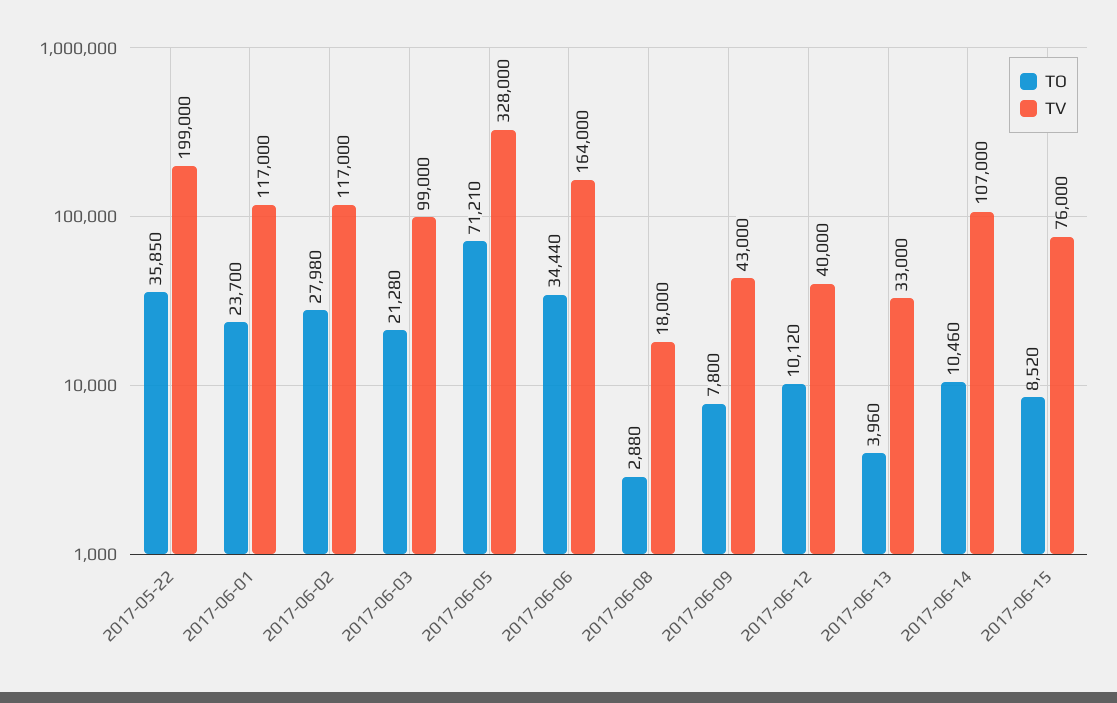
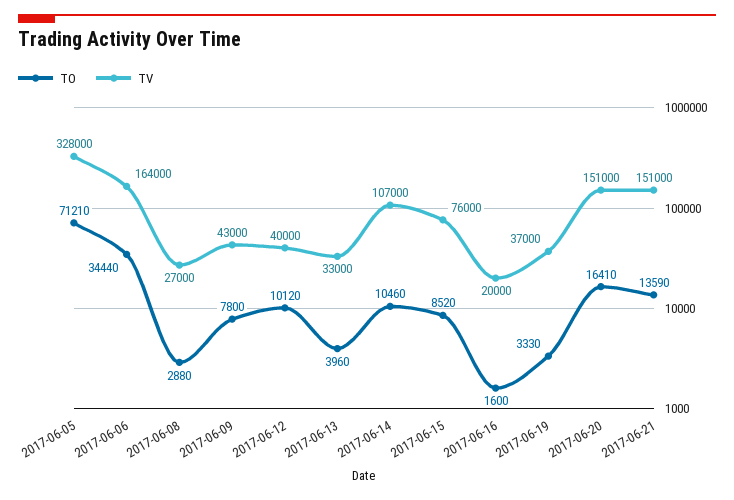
TO, 2017-05-22: 35850 -> none
TV, 2017-05-22: 199000 -> none
TO, 2017-06-01: 23700 -> none
TV, 2017-06-01: 117000 -> none
TO, 2017-06-02: 27980 -> none
TV, 2017-06-02: 117000 -> none
TO, 2017-06-03: 21280 -> none
TV, 2017-06-03: 99000 -> none
TV, 2017-06-08: 18000 -> 27000
TO, 2017-06-16: none -> 1600
TV, 2017-06-16: none -> 20000
TO, 2017-06-19: none -> 3330
TV, 2017-06-19: none -> 37000
TO, 2017-06-20: none -> 16410
TV, 2017-06-20: none -> 151000
TO, 2017-06-21: none -> 13590
TV, 2017-06-21: none -> 151000

